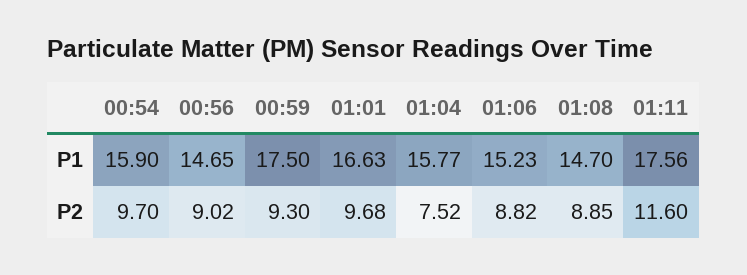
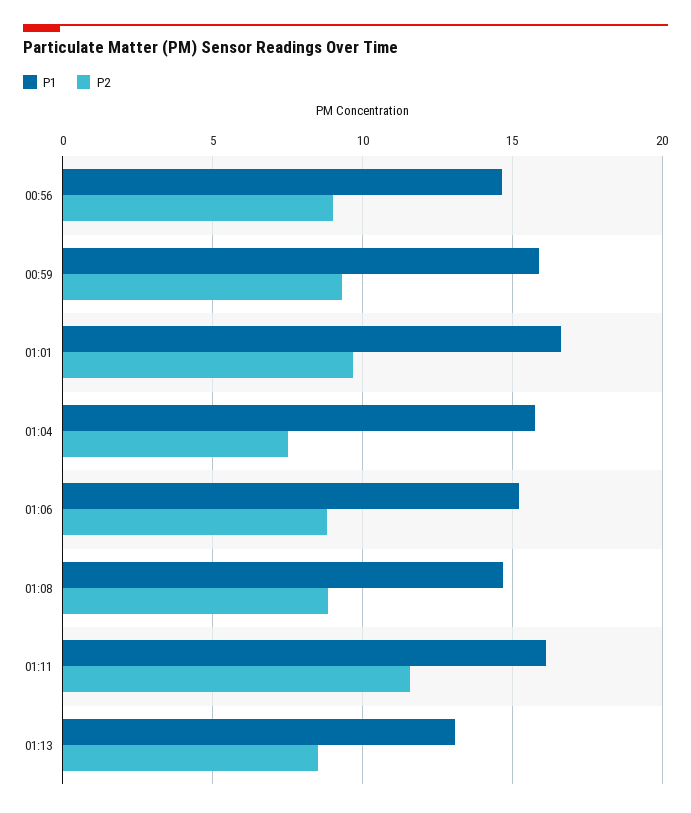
P1, 00:54: 15.9 -> none
P1, 00:59: 17.5 -> 16
P1, 01:11: 17.56 -> 16
P2, 00:54: 9.7 -> none
P1, 01:13: none -> 13
P2, 01:13: none -> 8.5

